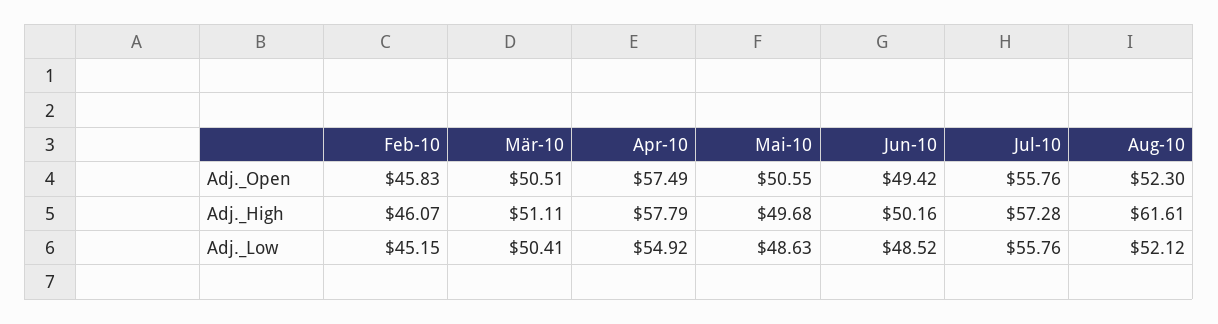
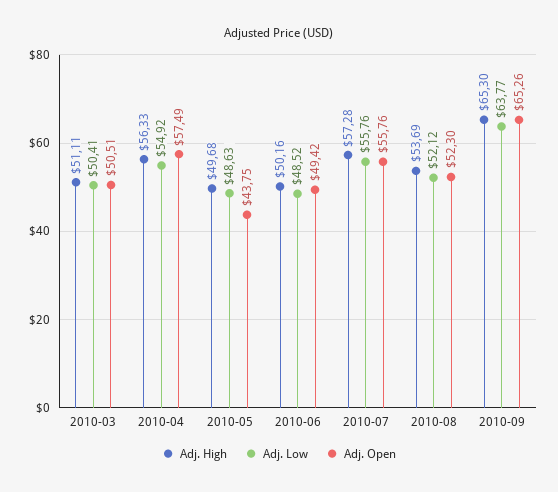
Adj._Open, Feb-10: 45.83 -> none
Adj._Open, Mai-10: 50.55 -> 43.75
Adj._High, Feb-10: 46.07 -> none
Adj._High, Apr-10: 57.79 -> 56.33
Adj._High, Aug-10: 61.61 -> 53.69
Adj._Low, Feb-10: 45.15 -> none
Adj._High, 2010-09: none -> 65.3
Adj._Low, 2010-09: none -> 63.77
Adj._Open, 2010-09: none -> 65.26

